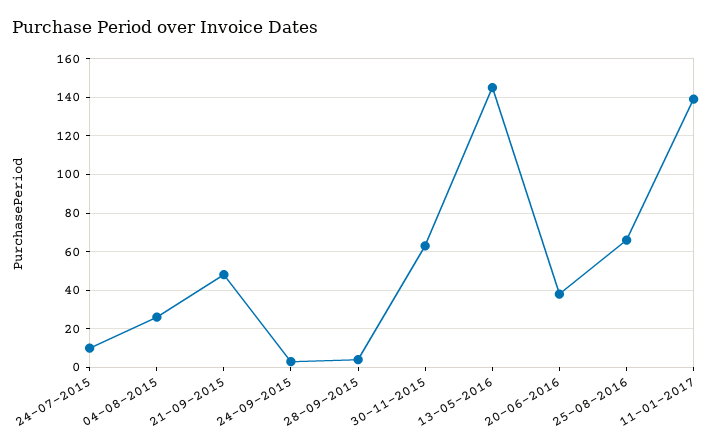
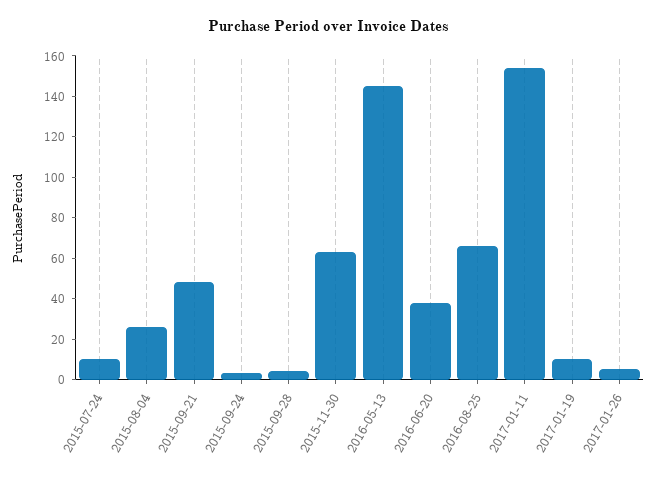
11-01-2017: 140 -> 155
2017-01-19: none -> 10
2017-01-26: none -> 5

